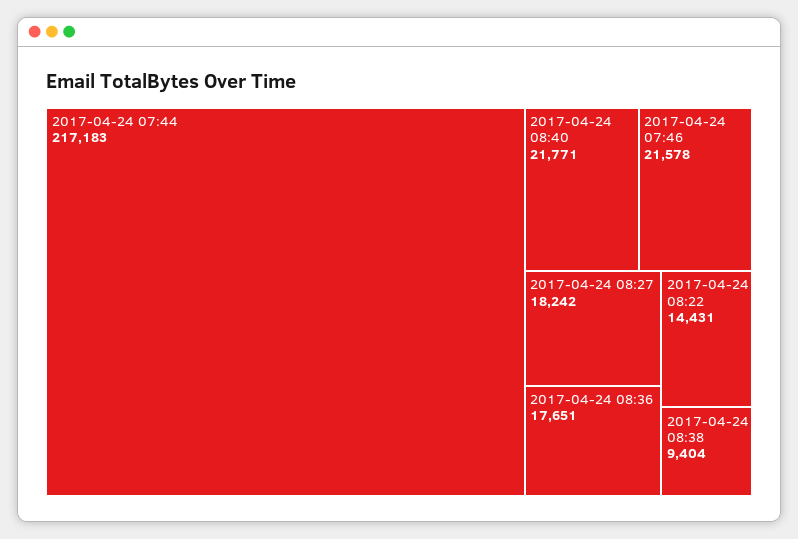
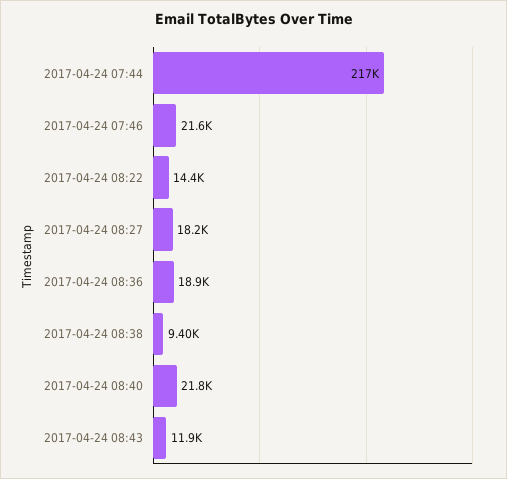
2017-04-24 08:36: 17651 -> 18900
2017-04-24 08:43: none -> 11900

